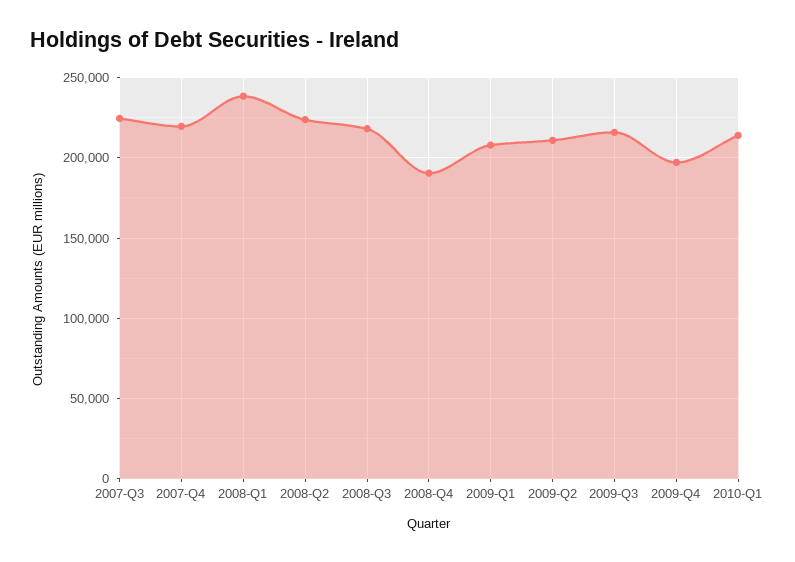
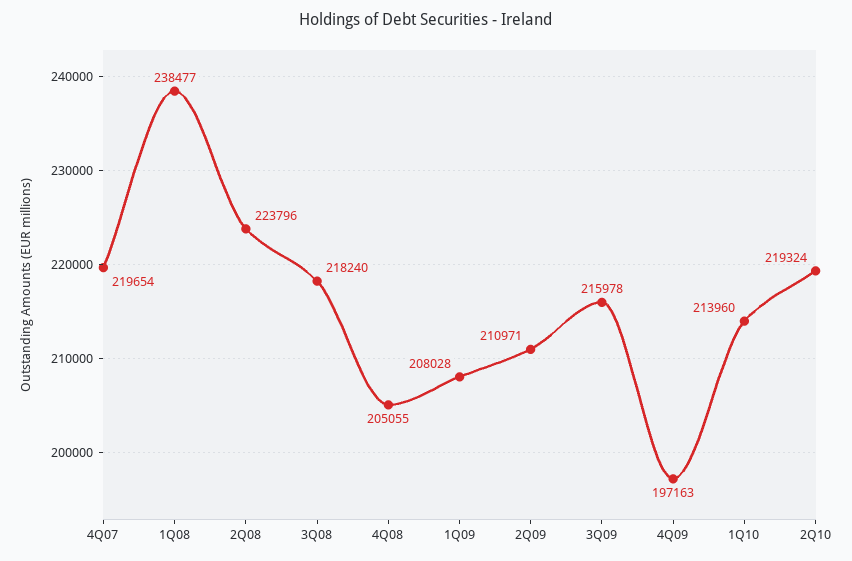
2007-Q3: 225000 -> none
2008-Q4: 190000 -> 205055
2Q10: none -> 219324

